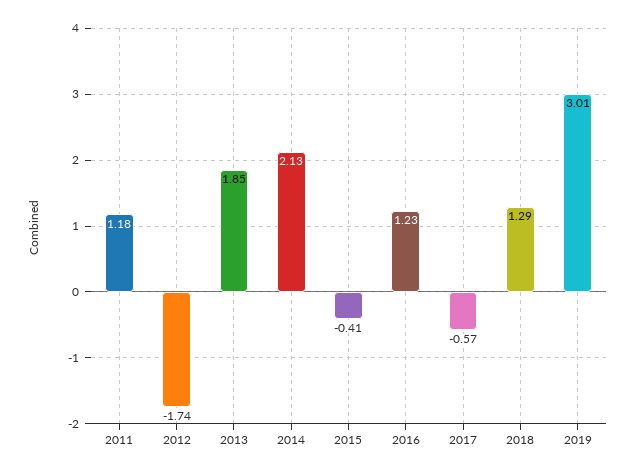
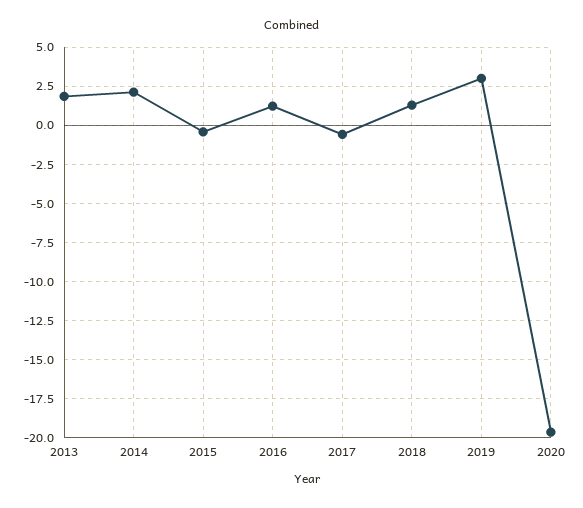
2011: 1.18 -> none
2012: -1.74 -> none
2020: none -> -19.5

